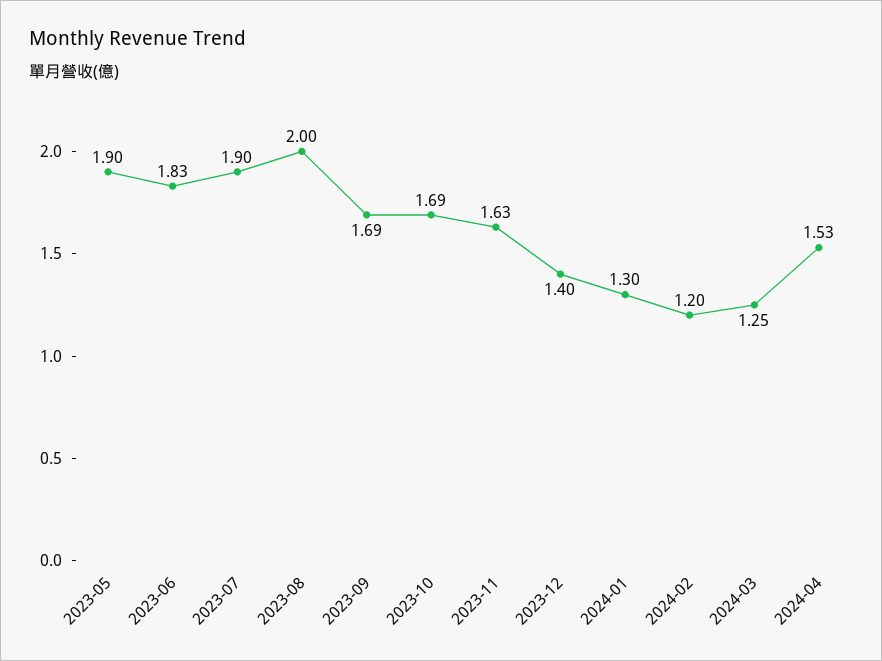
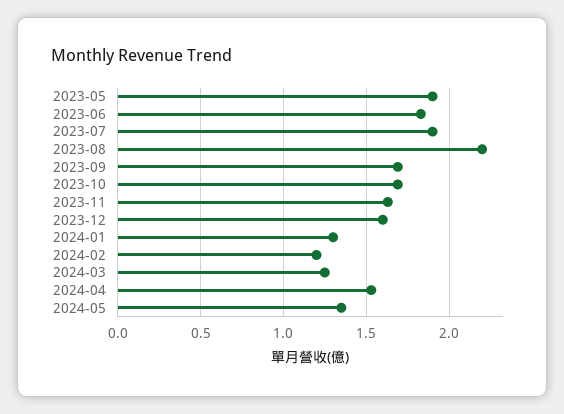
2023-08: 2 -> 2.2
2023-12: 1.4 -> 1.6
2024-05: none -> 1.35

